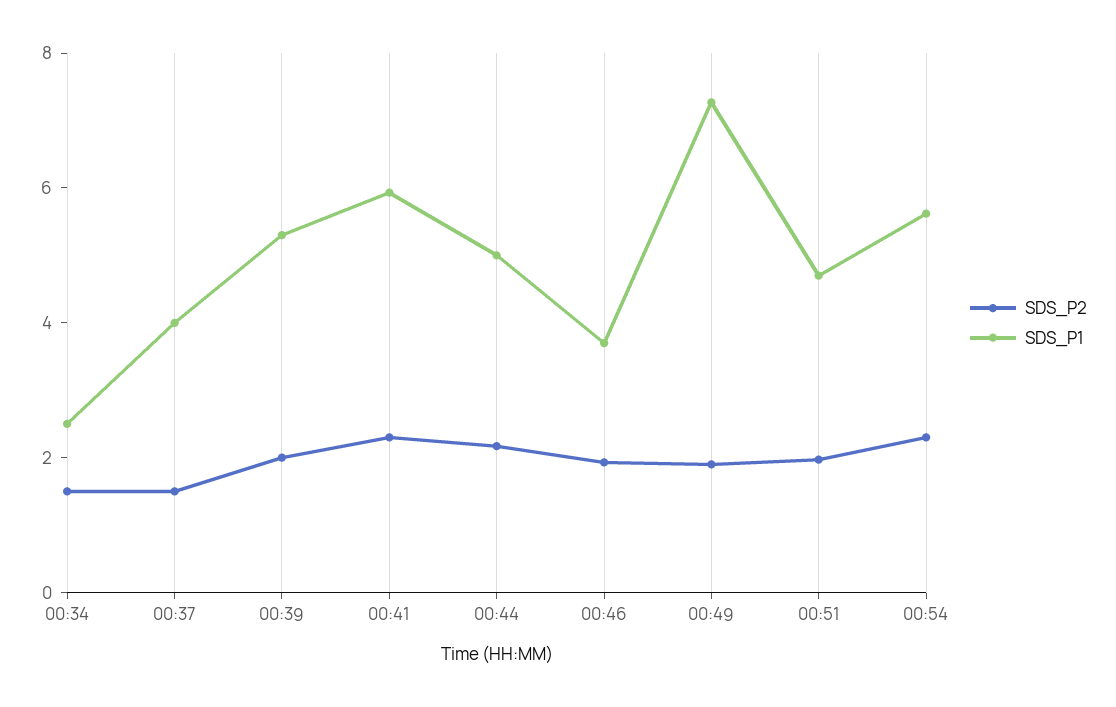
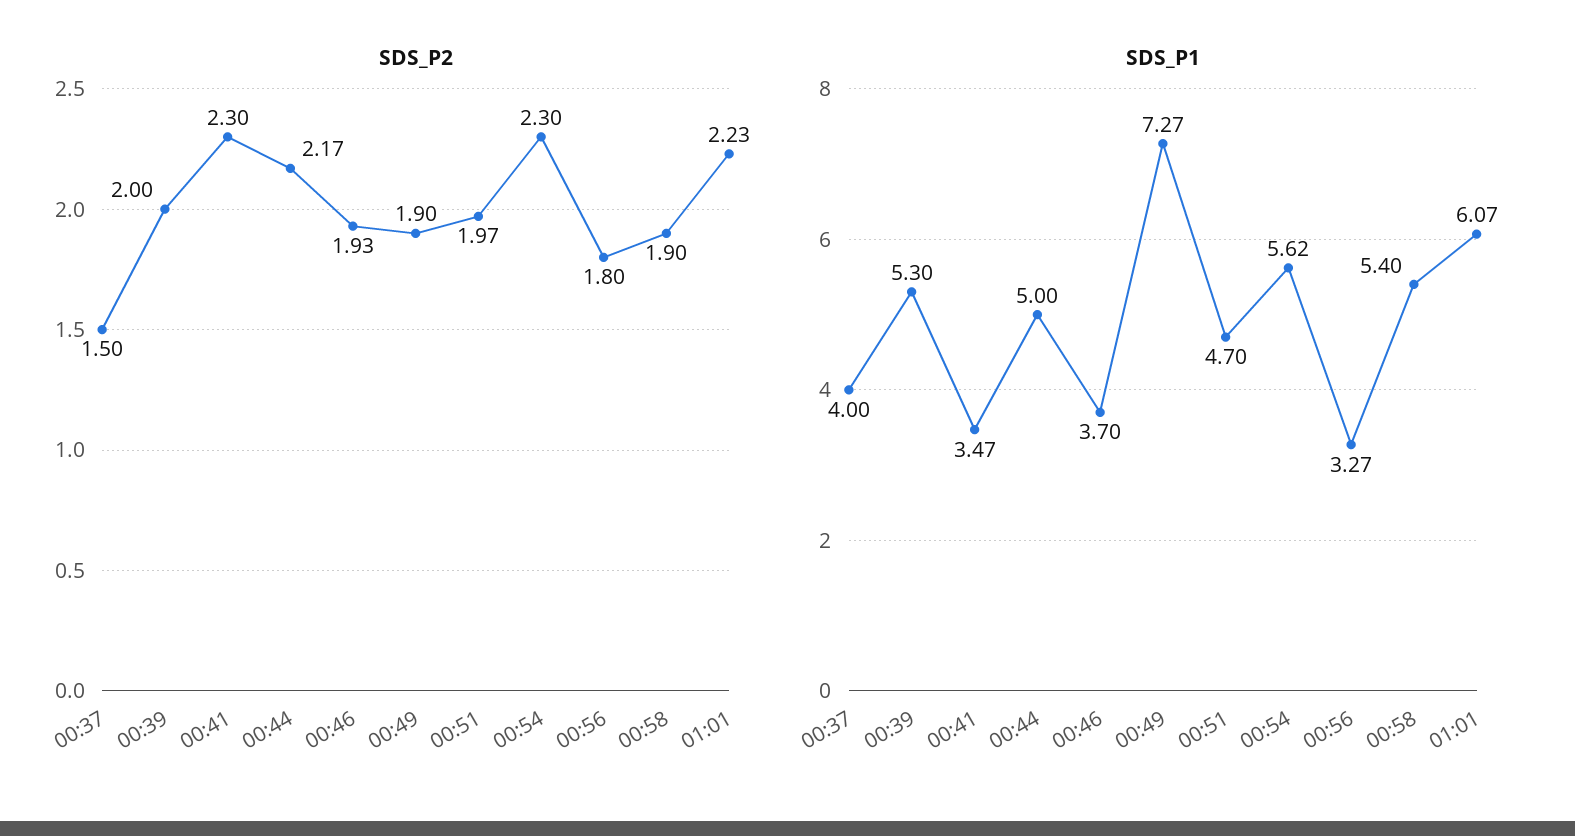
SDS_P2, 00:34: 1.5 -> none
SDS_P1, 00:34: 2.5 -> none
SDS_P1, 00:41: 6 -> 3.47
SDS_P2, 00:56: none -> 1.8
SDS_P2, 00:58: none -> 1.9
SDS_P2, 01:01: none -> 2.23
SDS_P1, 00:56: none -> 3.27
SDS_P1, 00:58: none -> 5.4
SDS_P1, 01:01: none -> 6.07

